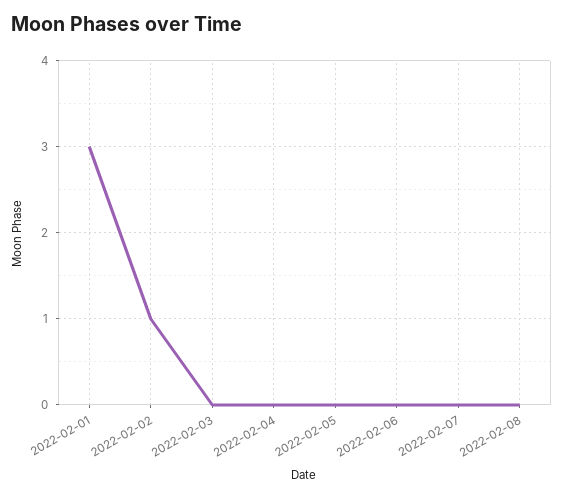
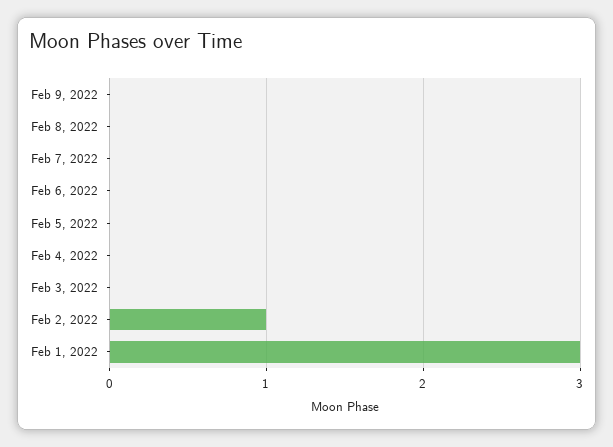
Feb 9, 2022: none -> 0

